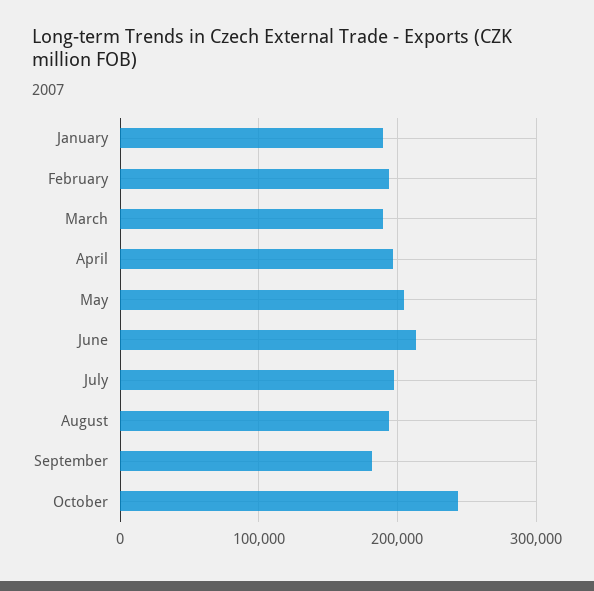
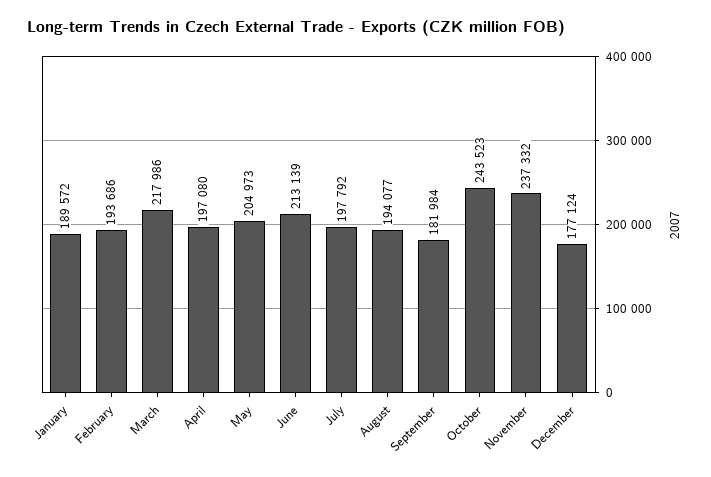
March: 190000 -> 217986
November: none -> 237332
December: none -> 177124

